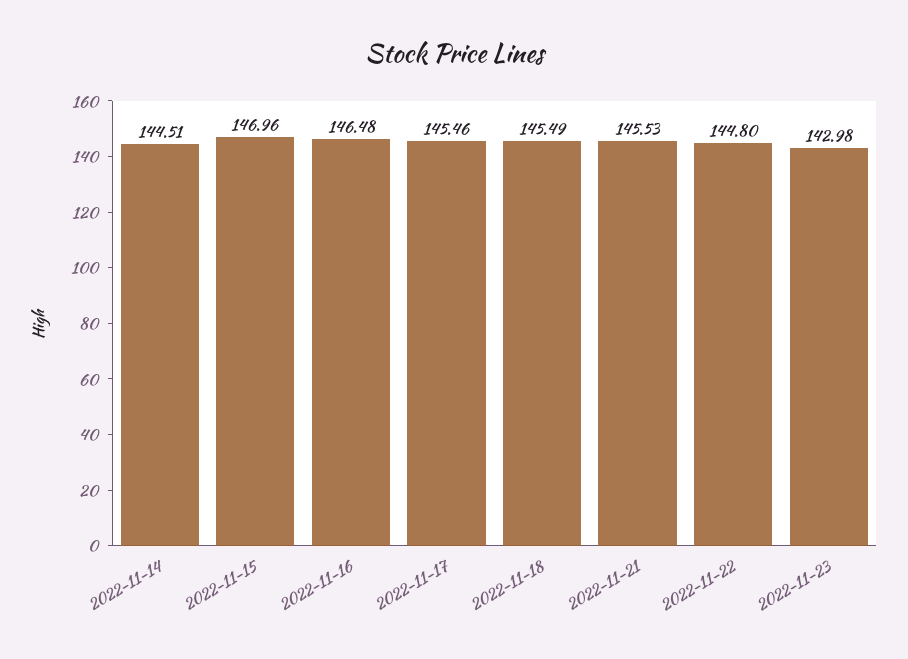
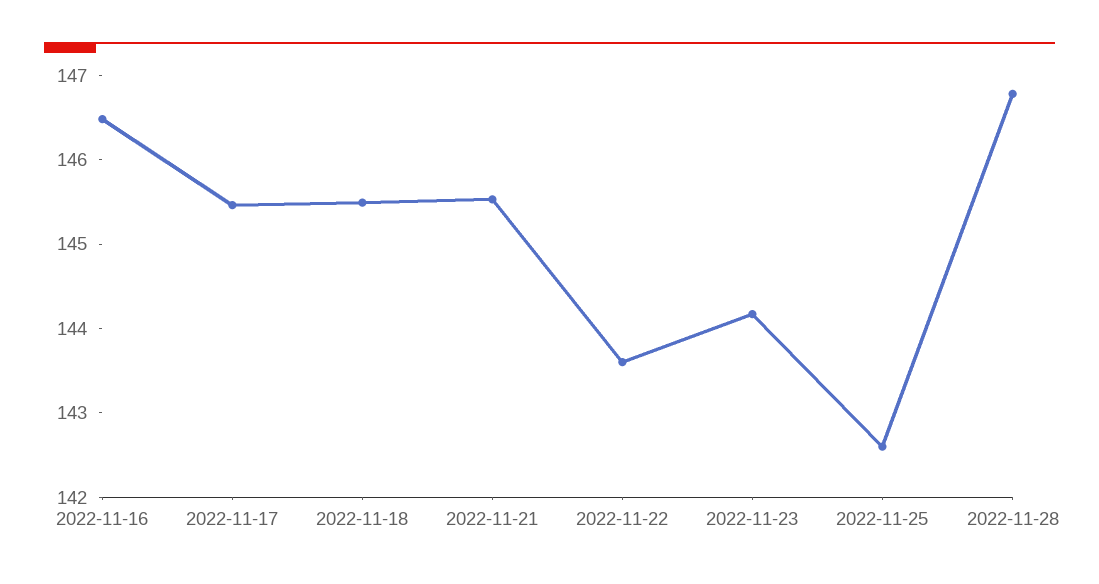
2022-11-14: 144.51 -> none
2022-11-15: 146.96 -> none
2022-11-22: 144.8 -> 143.6
2022-11-23: 142.98 -> 144.2
2022-11-25: none -> 142.6
2022-11-28: none -> 146.8

